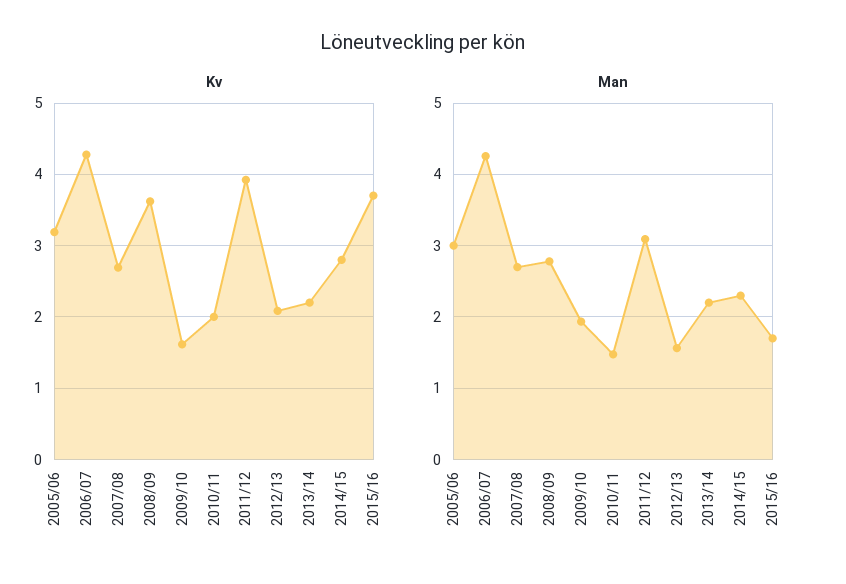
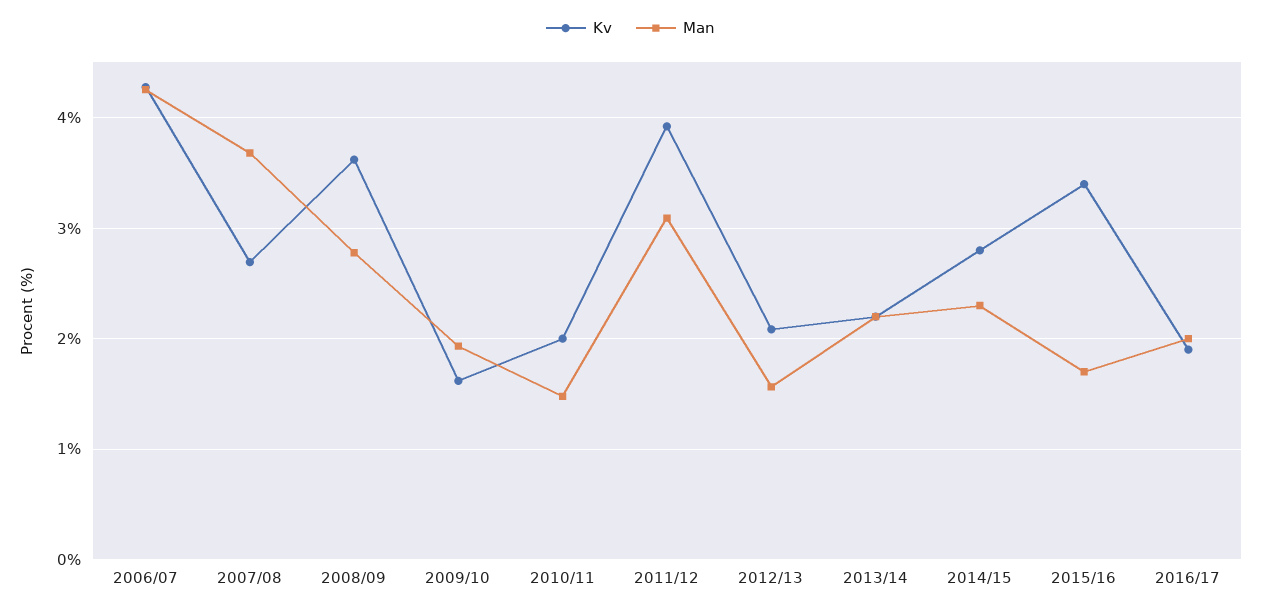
Kv, 2005/06: 3.2 -> none
Kv, 2015/16: 3.7 -> 3.4
Man, 2005/06: 3 -> none
Man, 2007/08: 2.7 -> 3.7
Kv, 2016/17: none -> 1.9
Man, 2016/17: none -> 2

